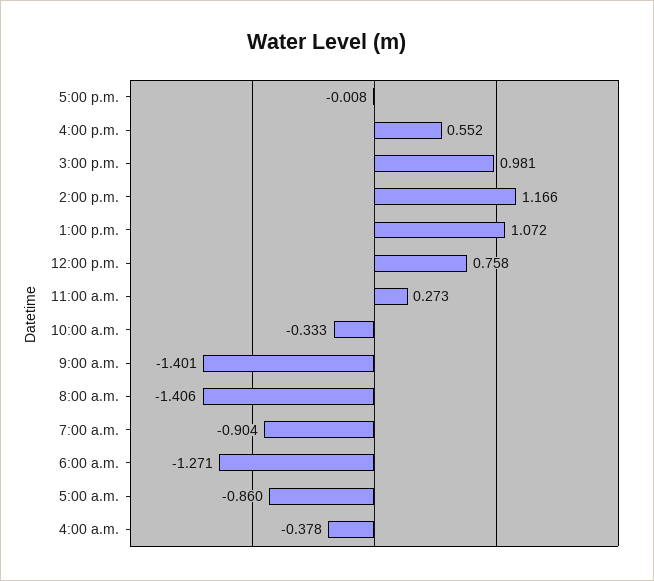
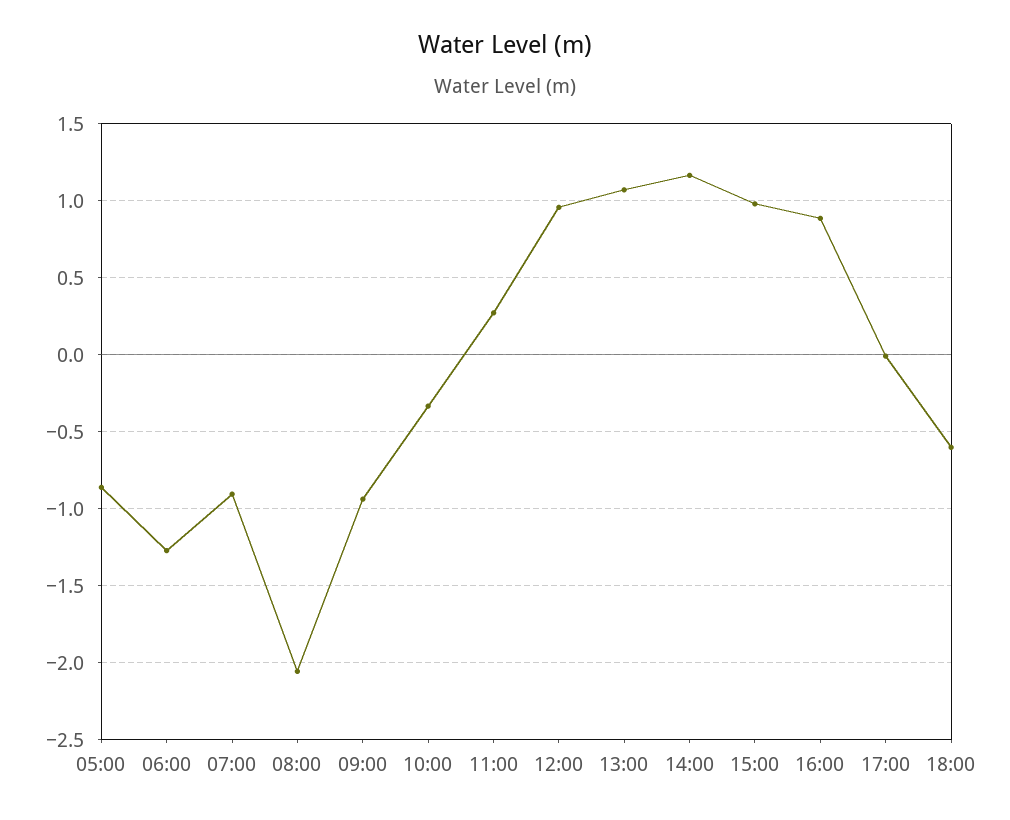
4:00 p.m.: 0.552 -> 0.9
12:00 p.m.: 0.758 -> 0.95
9:00 a.m.: -1.401 -> -0.95
8:00 a.m.: -1.406 -> -2.05
4:00 a.m.: -0.378 -> none
18:00: none -> -0.6

